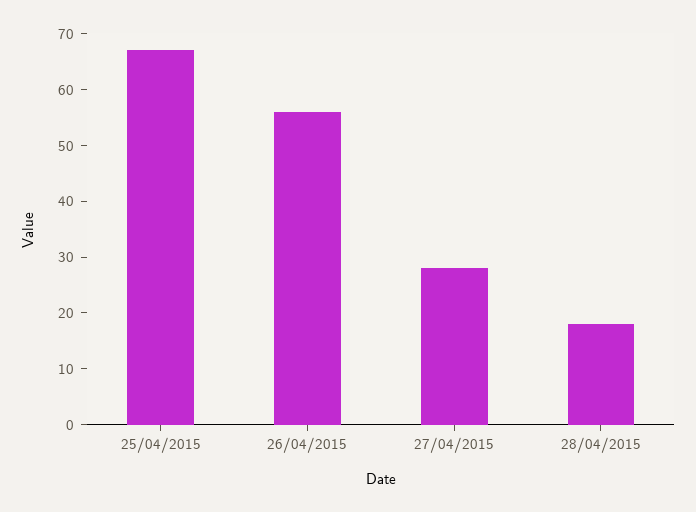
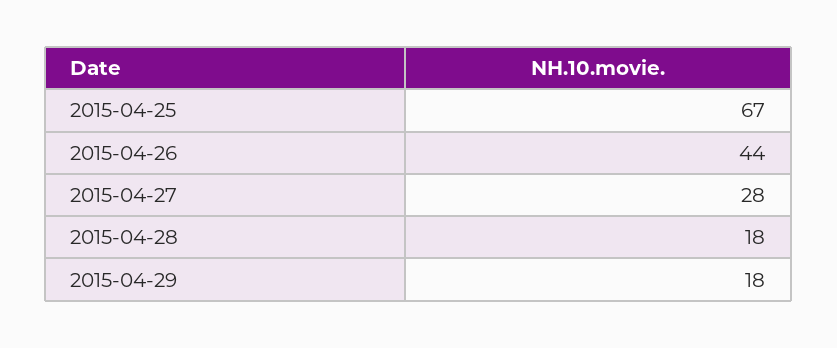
26/04/2015: 55 -> 44
2015-04-29: none -> 18

